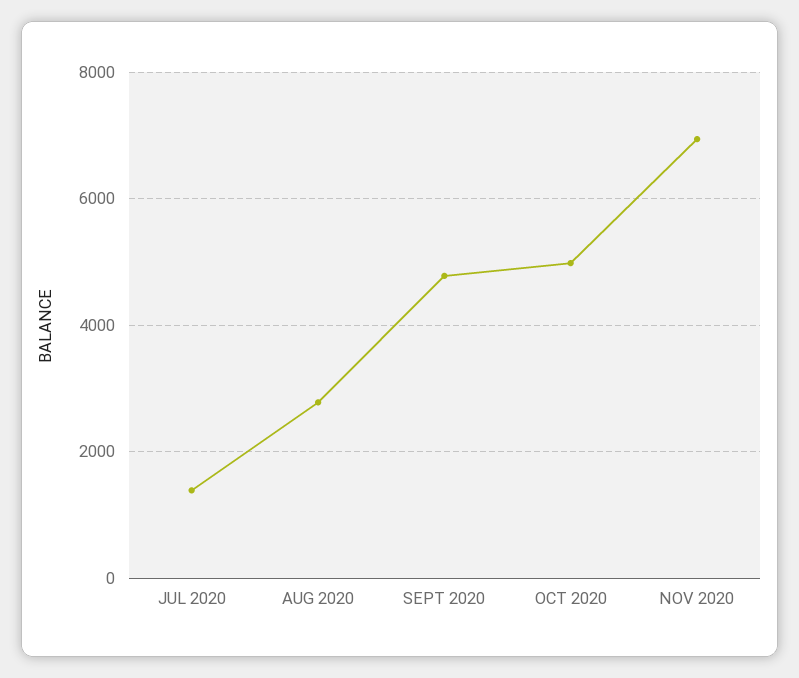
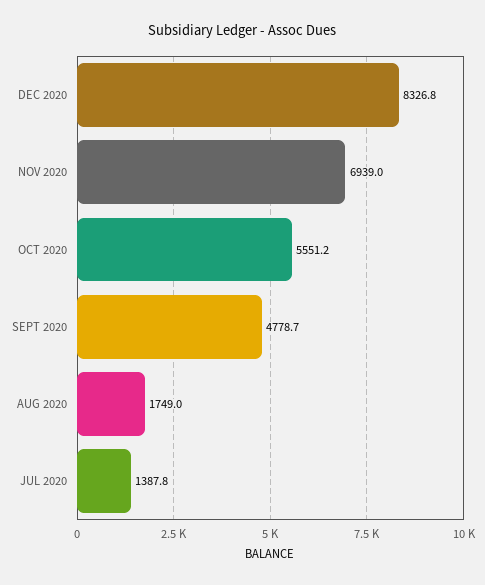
AUG 2020: 2800 -> 1749
OCT 2020: 5000 -> 5551.2
DEC 2020: none -> 8326.8

